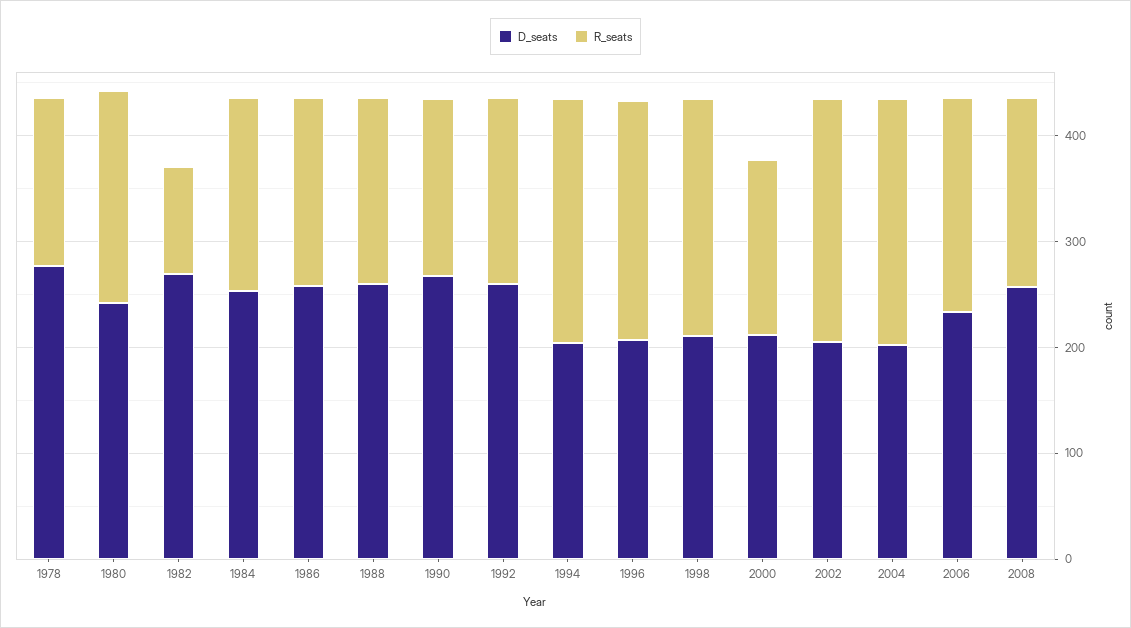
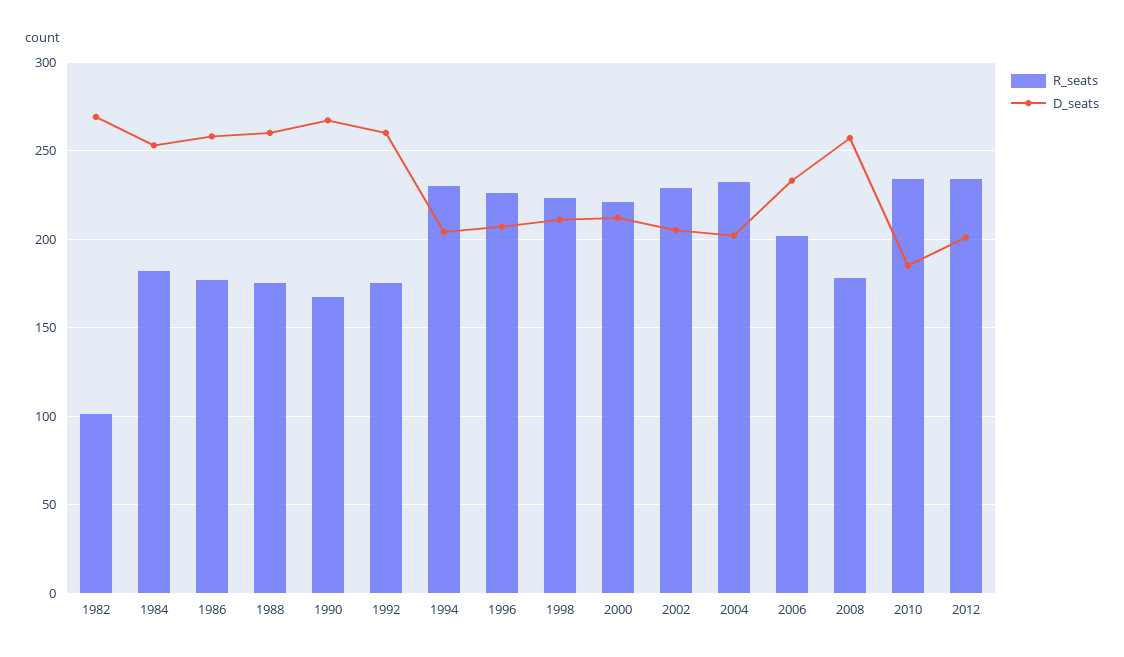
D_seats, 1978: 280 -> none
R_seats, 1978: 160 -> none
D_seats, 1980: 240 -> none
R_seats, 1980: 200 -> none
R_seats, 2000: 160 -> 220
R_seats, 2010: none -> 235
D_seats, 2010: none -> 185
R_seats, 2012: none -> 235
D_seats, 2012: none -> 200

